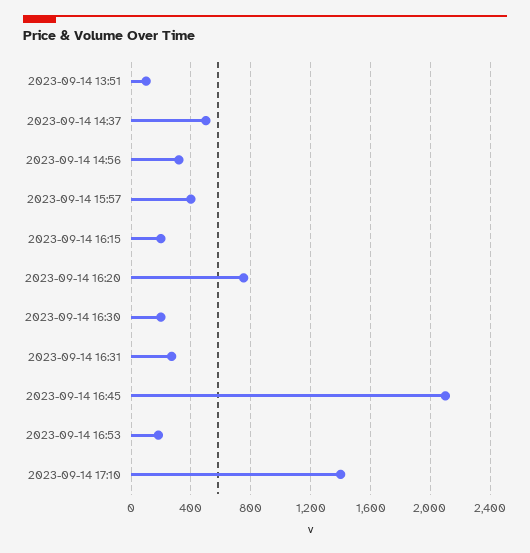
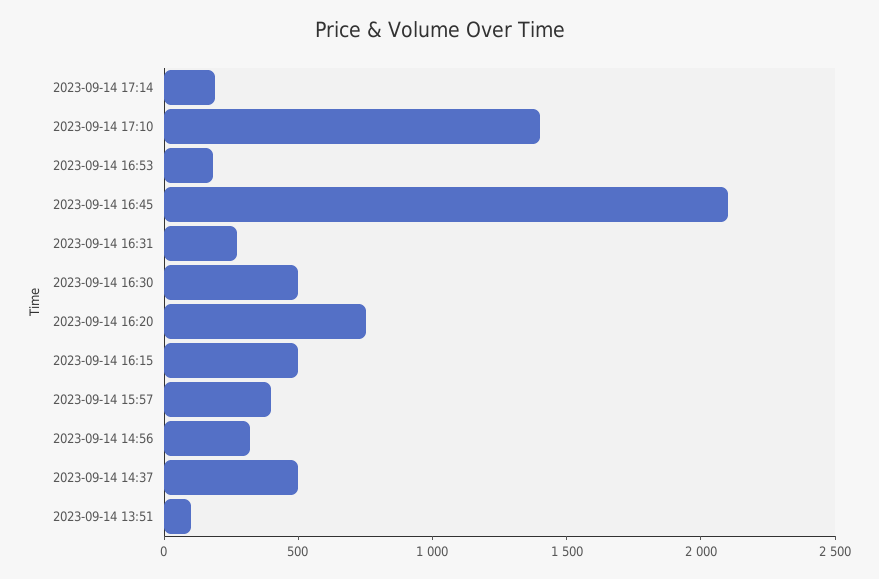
2023-09-14 16:15: 200 -> 500
2023-09-14 16:30: 200 -> 500
2023-09-14 17:14: none -> 200

